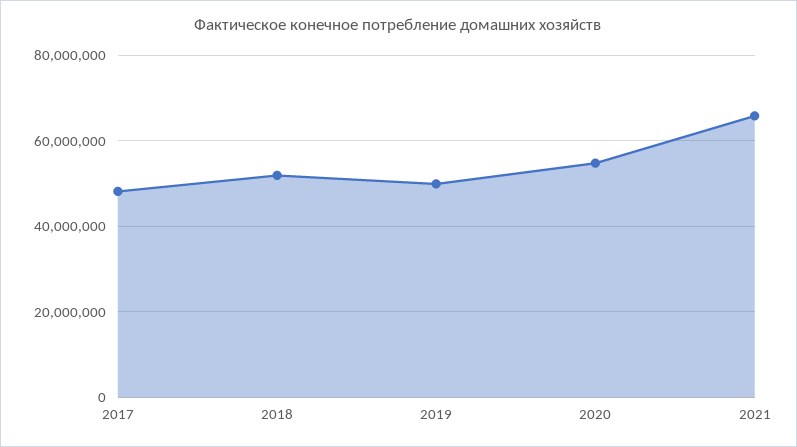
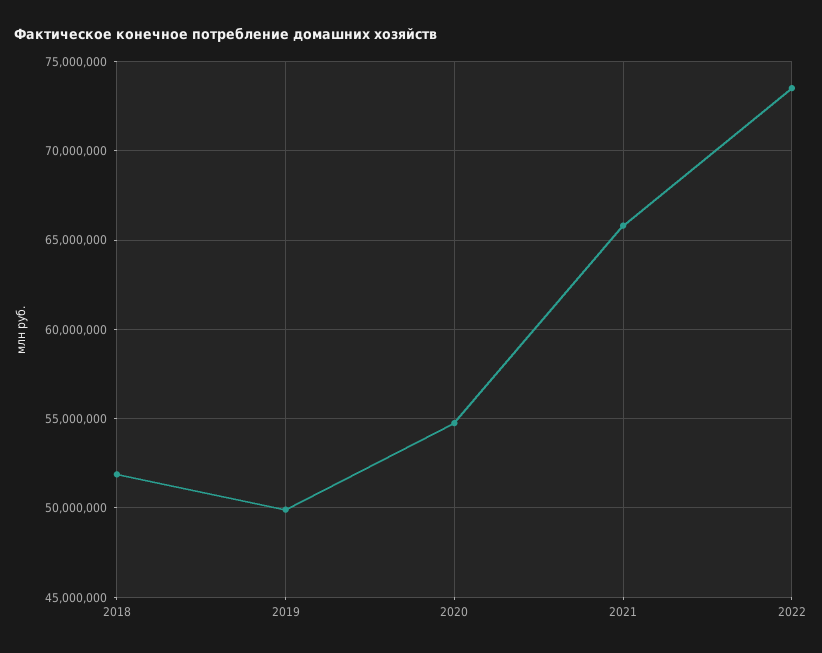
2017: 48000000 -> none
2022: none -> 73500000

